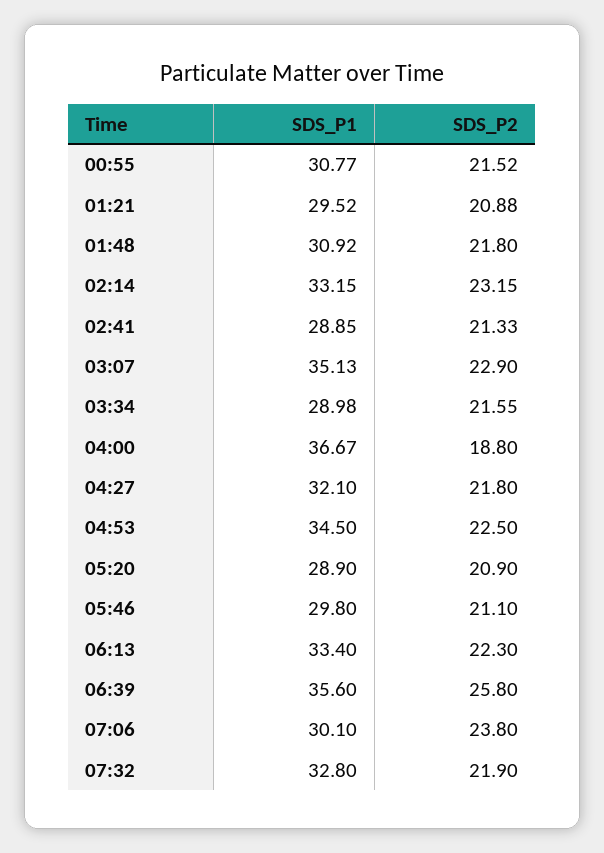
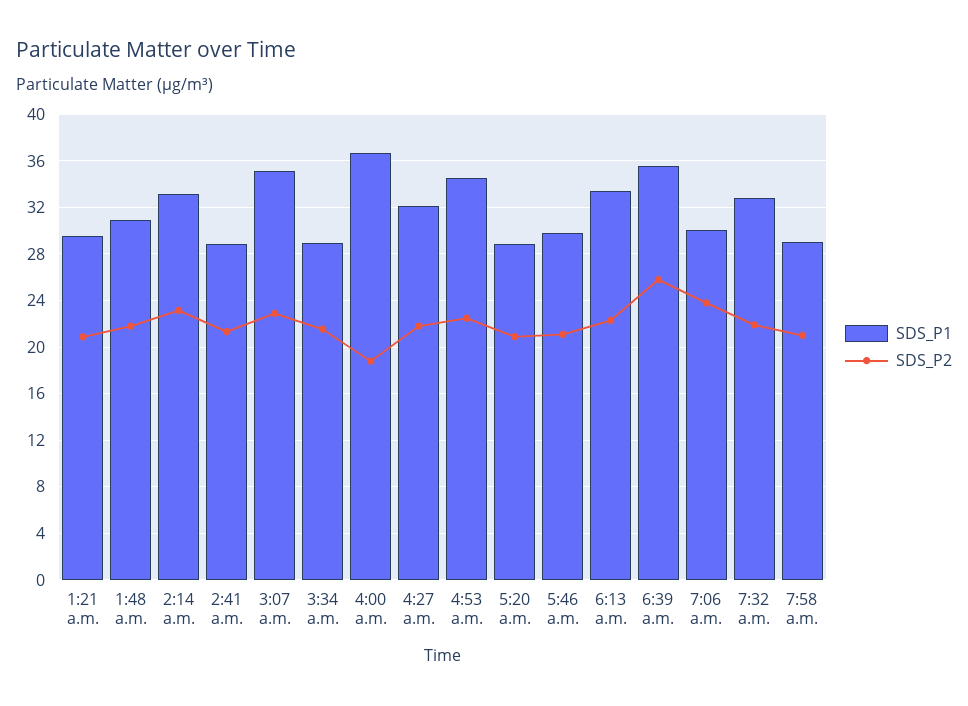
SDS_P1, 00:55: 30.77 -> none
SDS_P2, 00:55: 21.52 -> none
SDS_P1, 7:58 a.m.: none -> 29
SDS_P2, 7:58 a.m.: none -> 21

